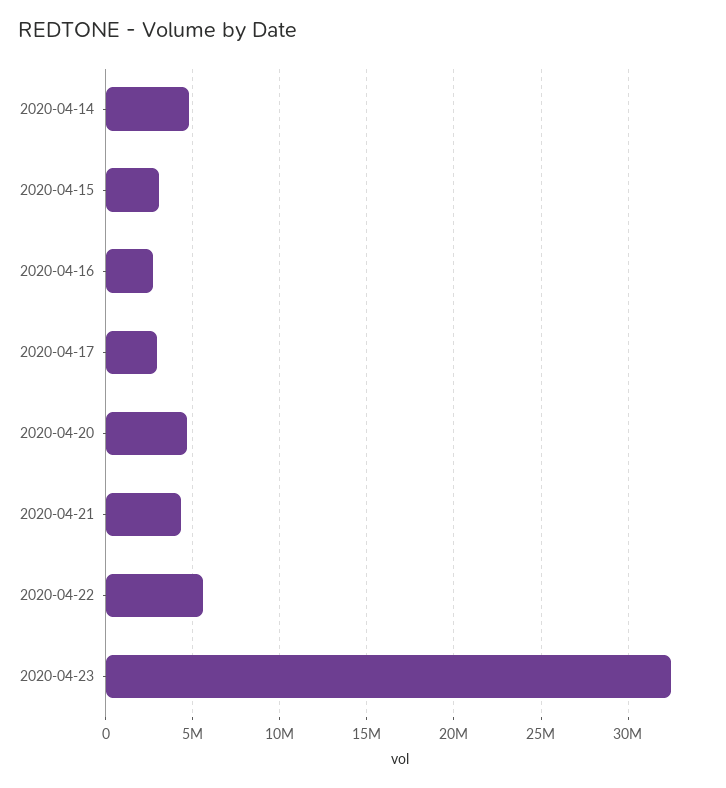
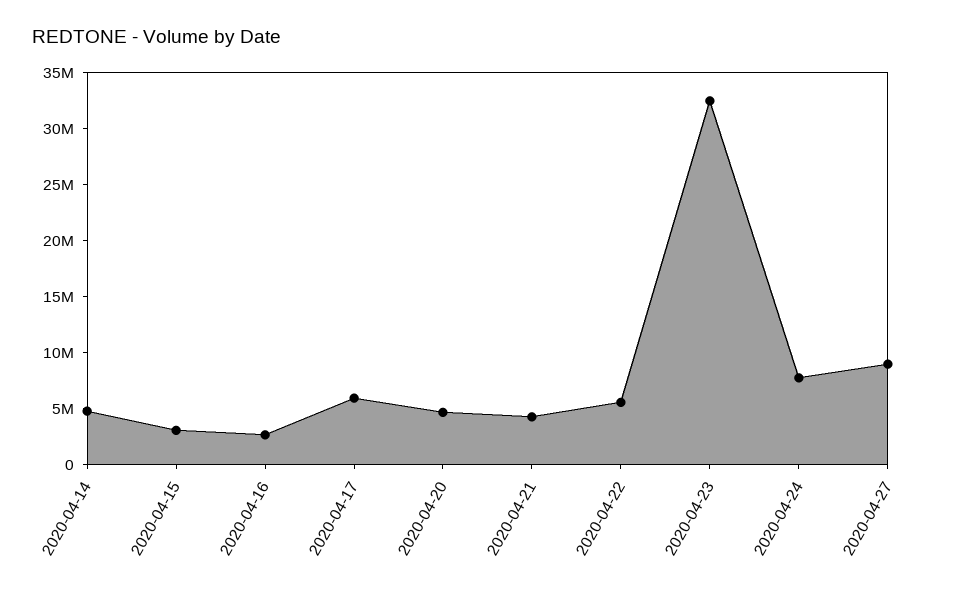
2020-04-17: 3000000 -> 6000000
2020-04-24: none -> 8000000
2020-04-27: none -> 9000000

